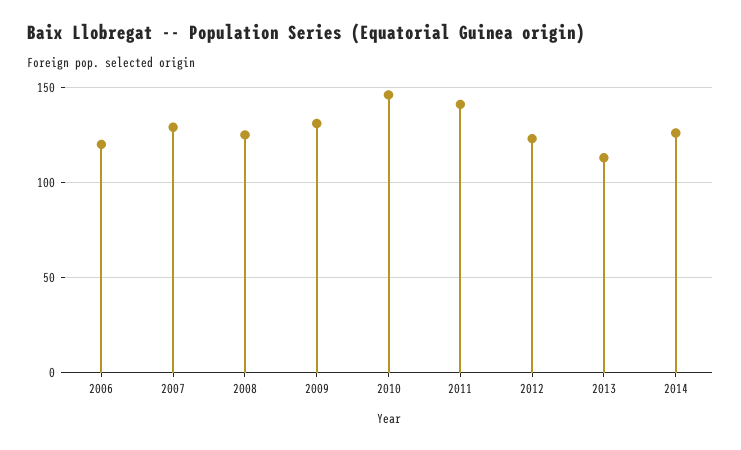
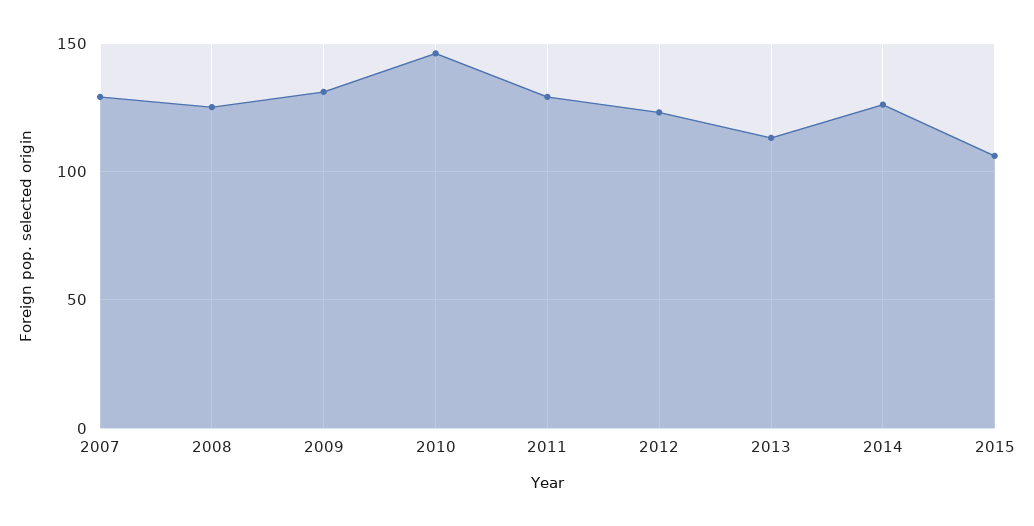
2006: 120 -> none
2011: 140 -> 130
2015: none -> 105

